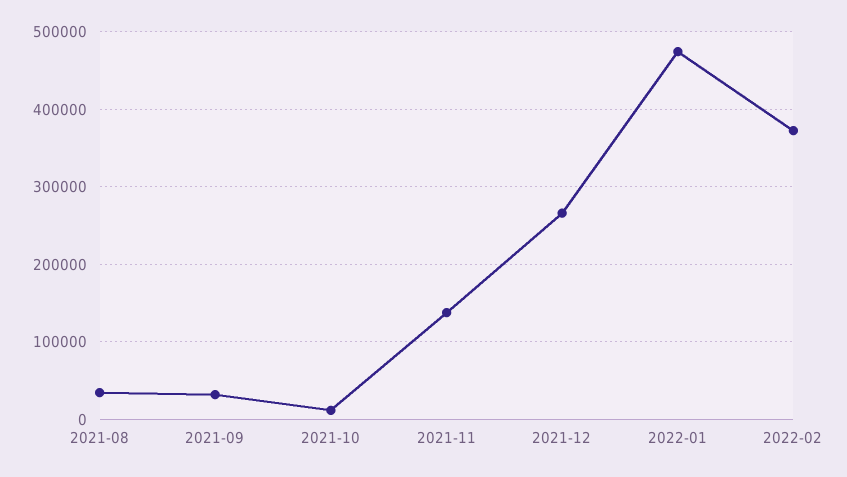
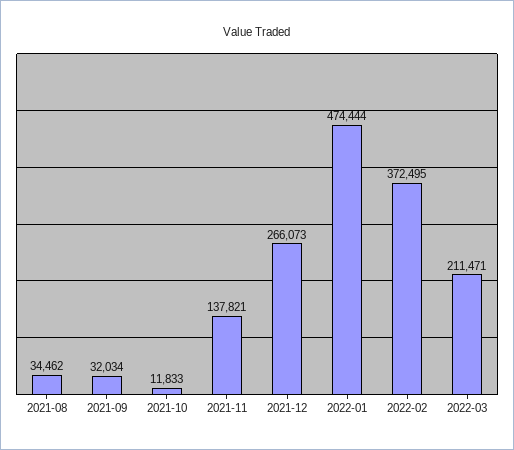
2022-03: none -> 211471

